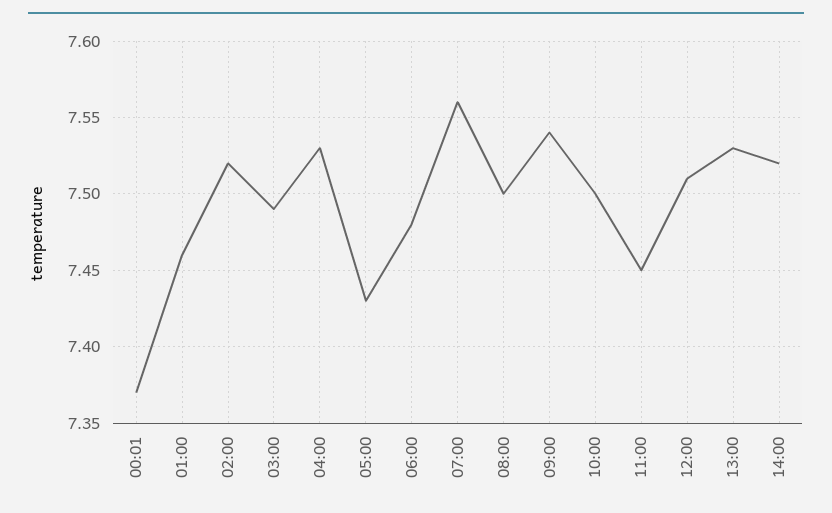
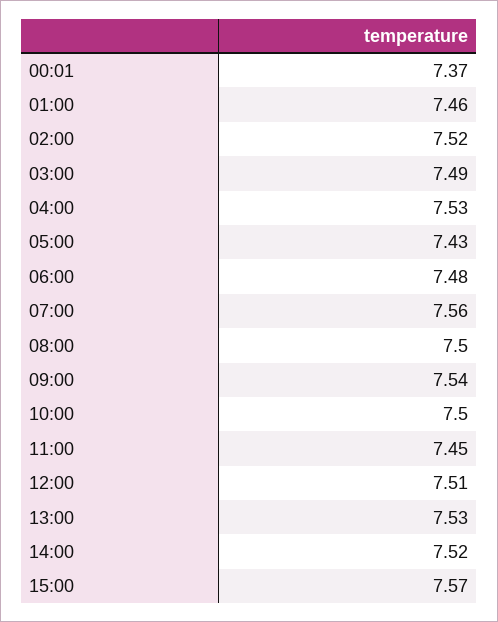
15:00: none -> 7.57

